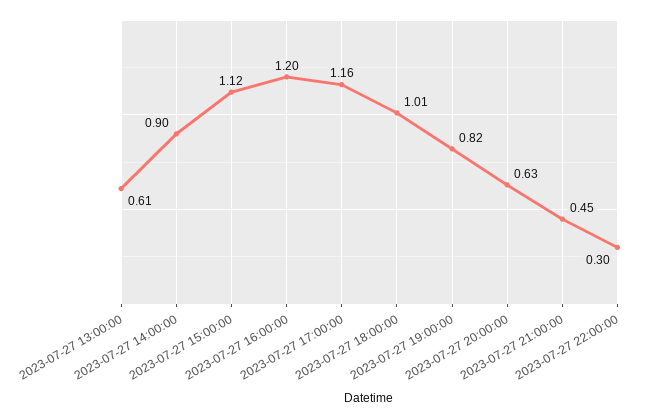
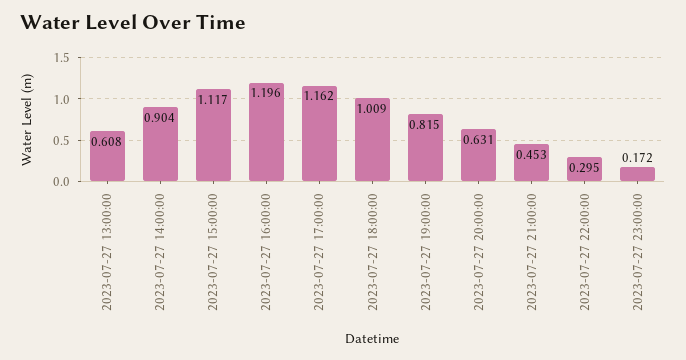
2023-07-27 23:00:00: none -> 0.172

